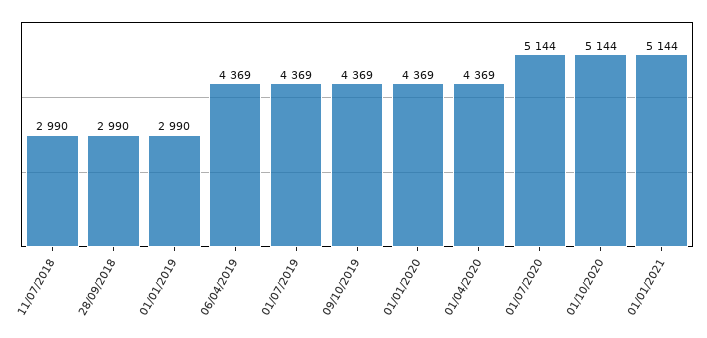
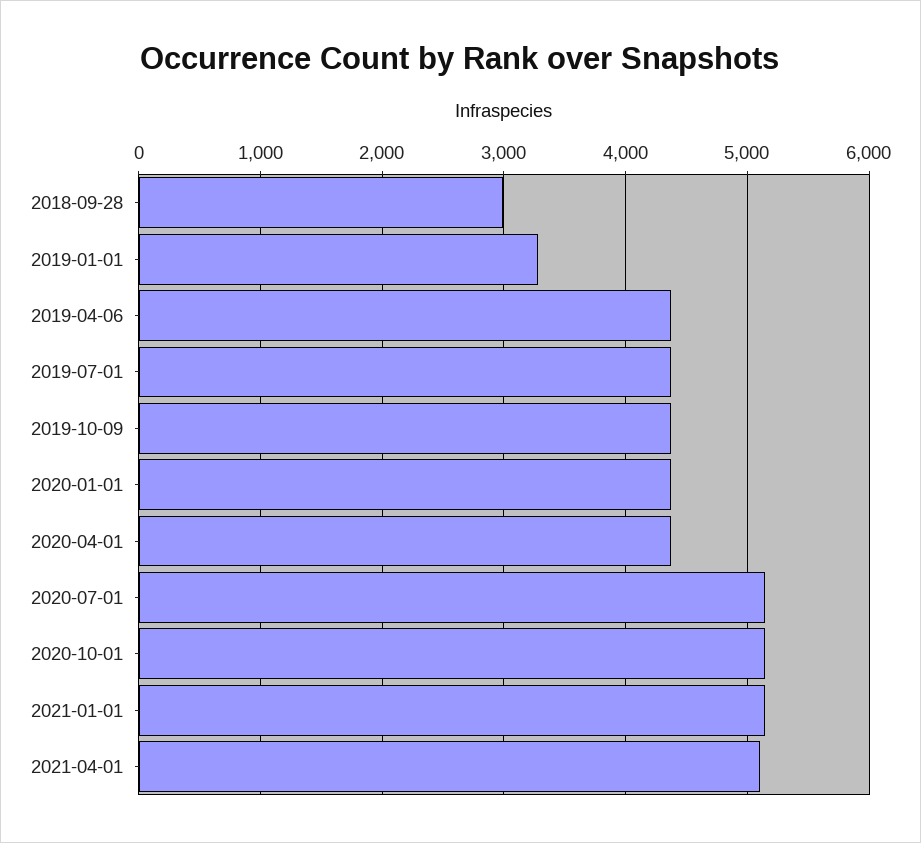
11/07/2018: 2990 -> none
01/01/2019: 2990 -> 3300
2021-04-01: none -> 5100

